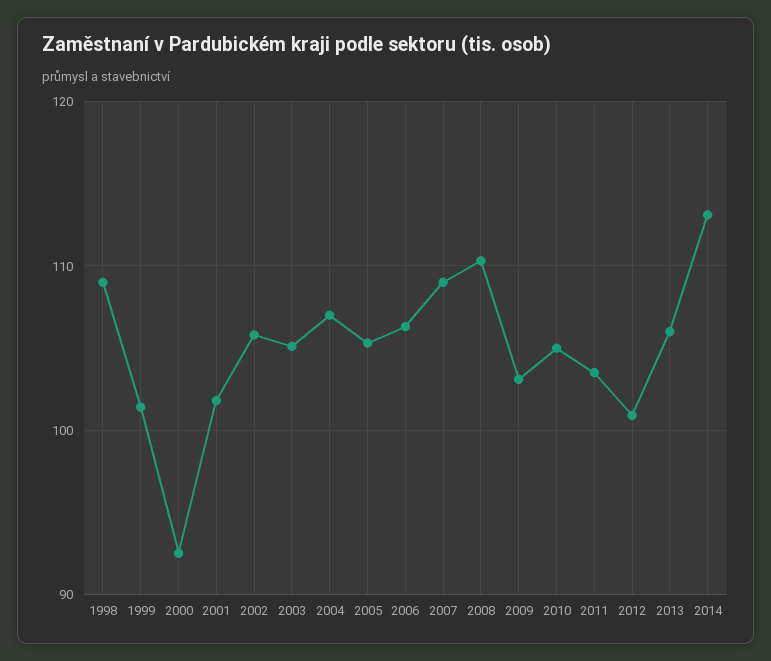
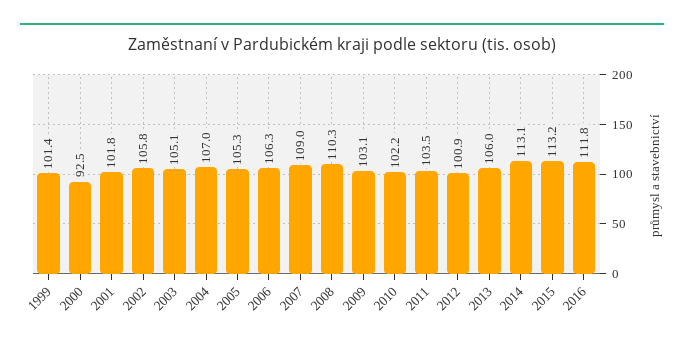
1998: 109 -> none
2010: 105 -> 102.2
2015: none -> 113.2
2016: none -> 111.8

